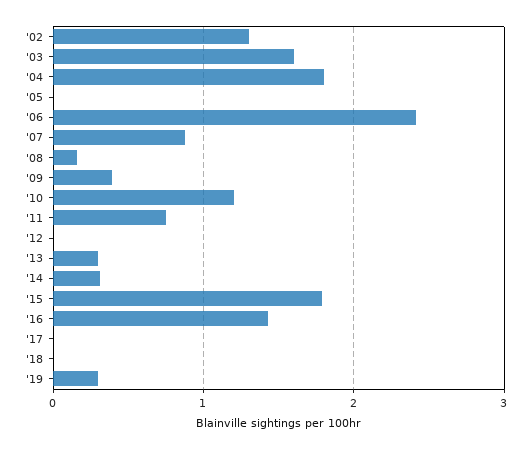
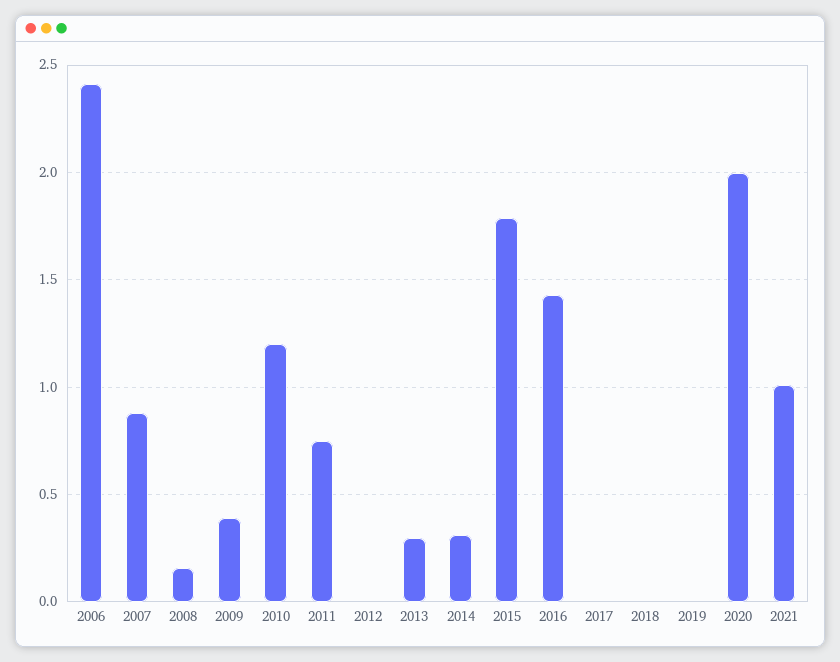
'02: 1.3 -> none
'03: 1.6 -> none
'04: 1.8 -> none
'05: 0 -> none
'19: 0.3 -> 0
2020: none -> 2
2021: none -> 1

